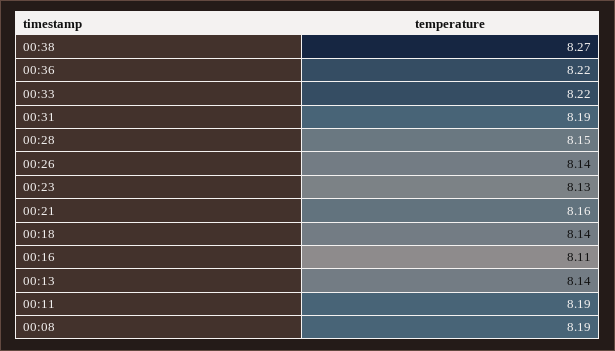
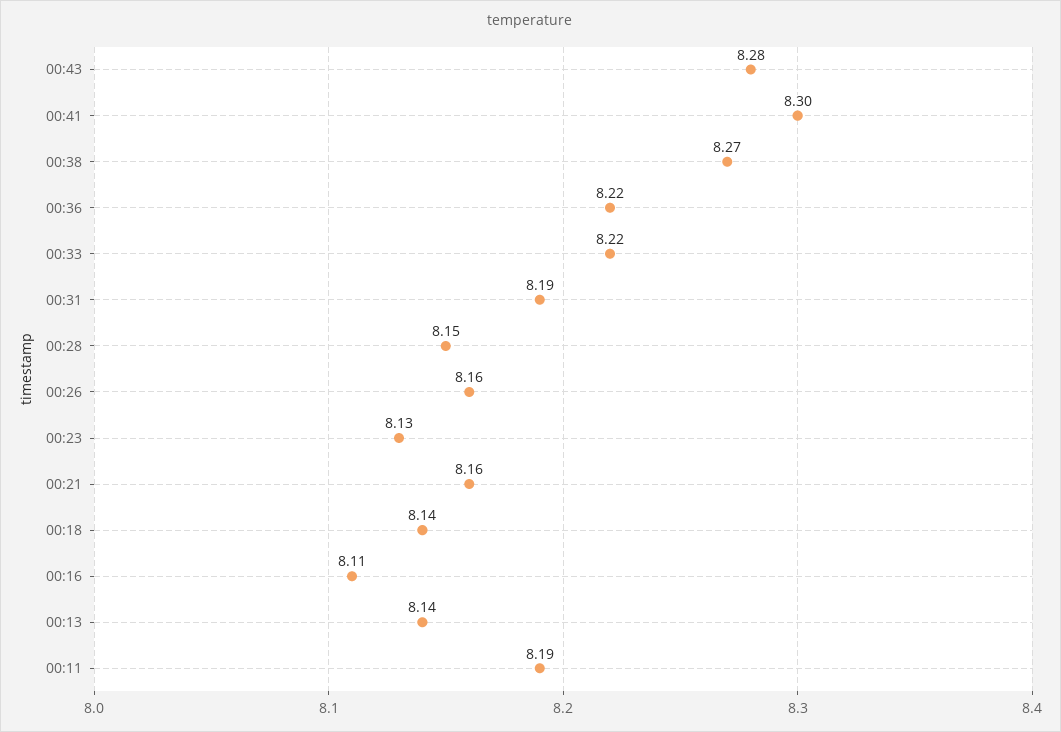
00:26: 8.14 -> 8.16
00:08: 8.19 -> none
00:43: none -> 8.28
00:41: none -> 8.3

